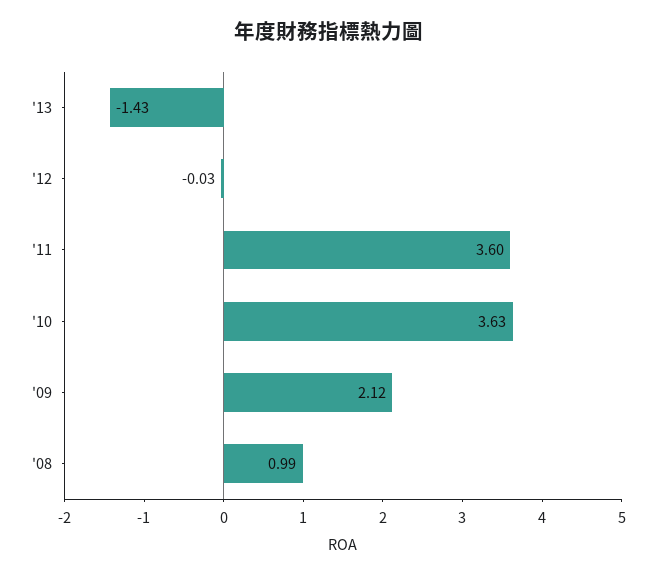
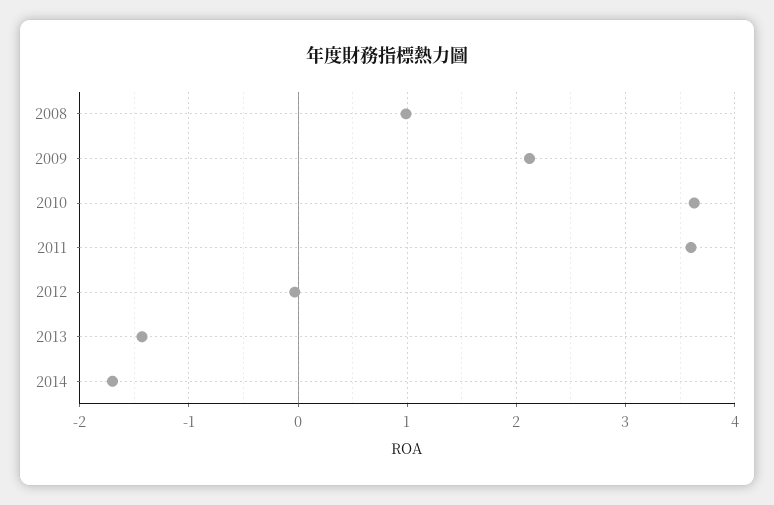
2014: none -> -1.7

